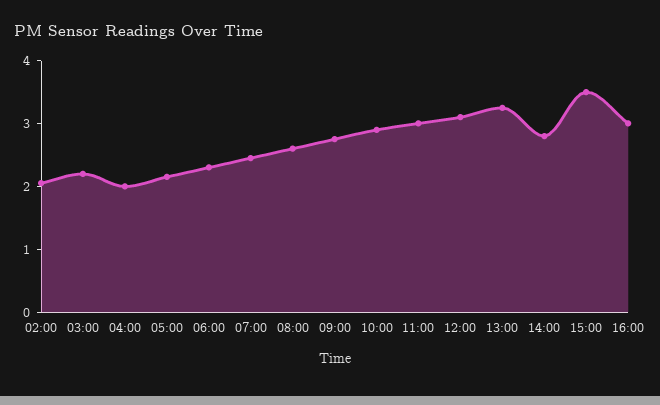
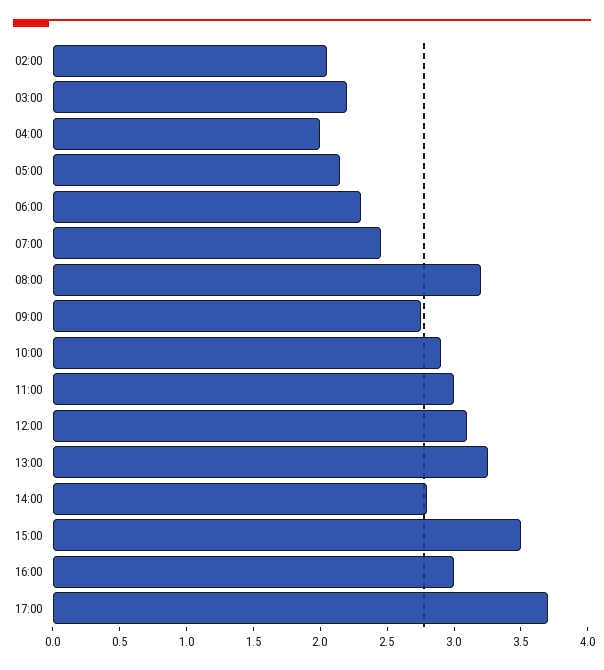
08:00: 2.6 -> 3.2
17:00: none -> 3.7

